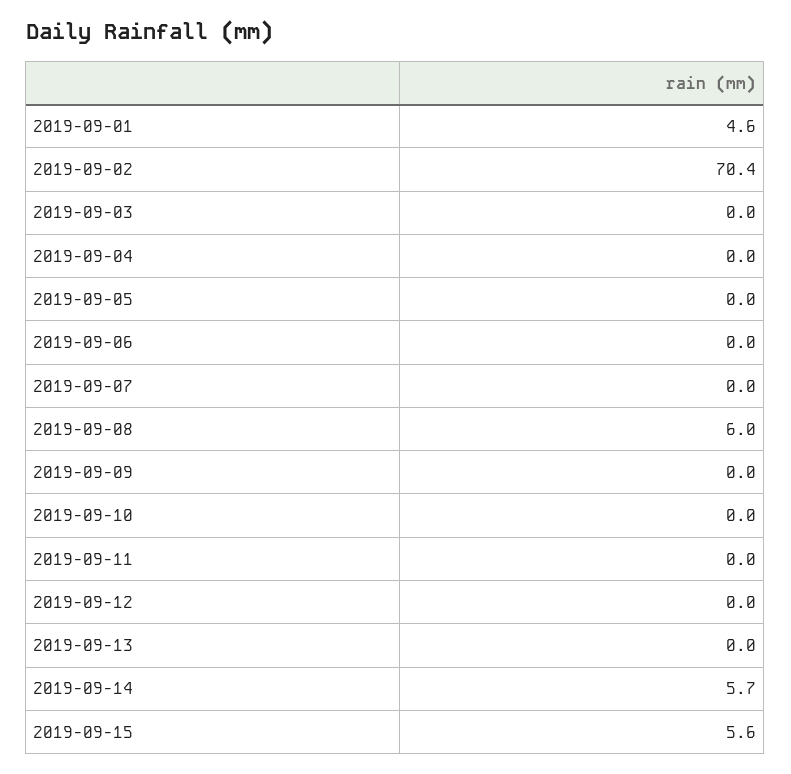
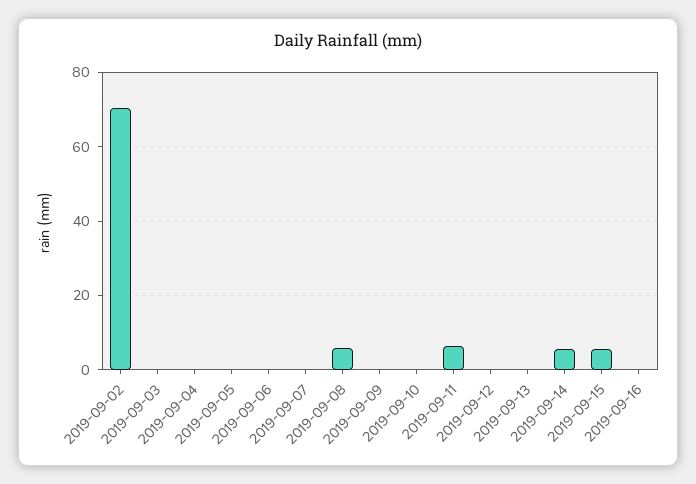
2019-09-01: 4.6 -> none
2019-09-11: 0 -> 6
2019-09-16: none -> 0

